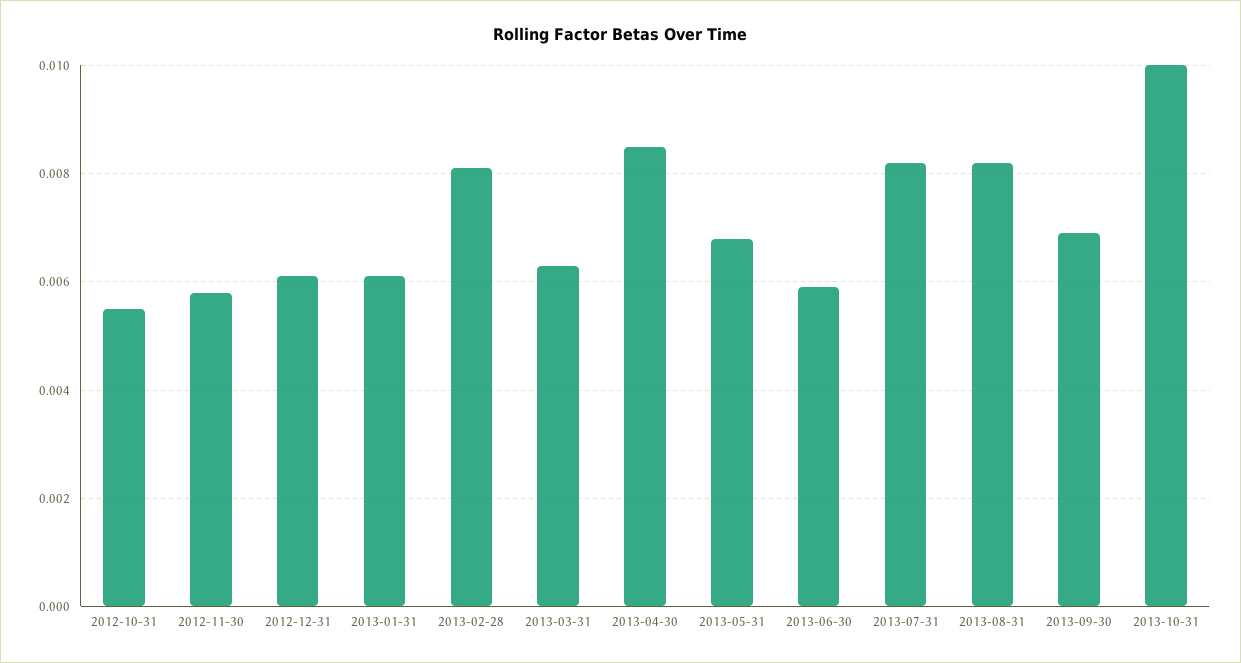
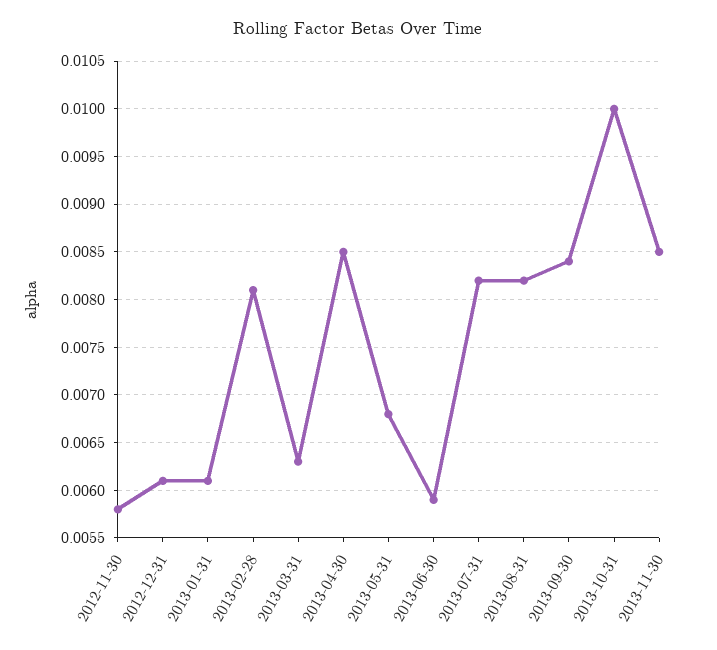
2012-10-31: 0.0055 -> none
2013-09-30: 0.007 -> 0.0084
2013-11-30: none -> 0.0085

